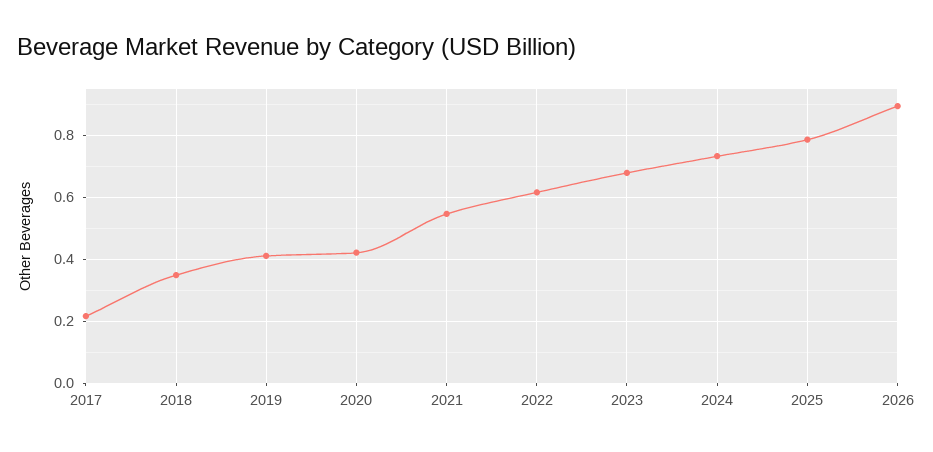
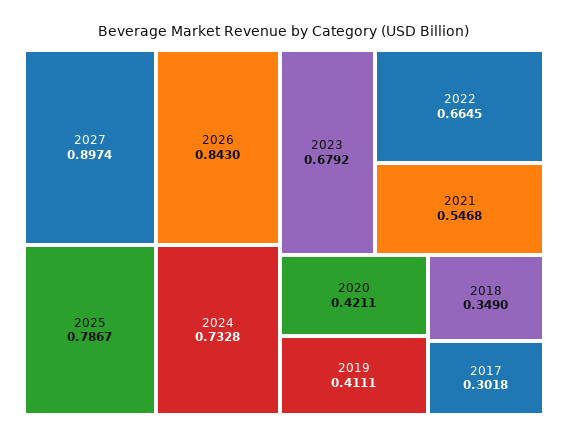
2017: 0.22 -> 0.3018
2022: 0.62 -> 0.6645
2026: 0.9 -> 0.843
2027: none -> 0.8974

